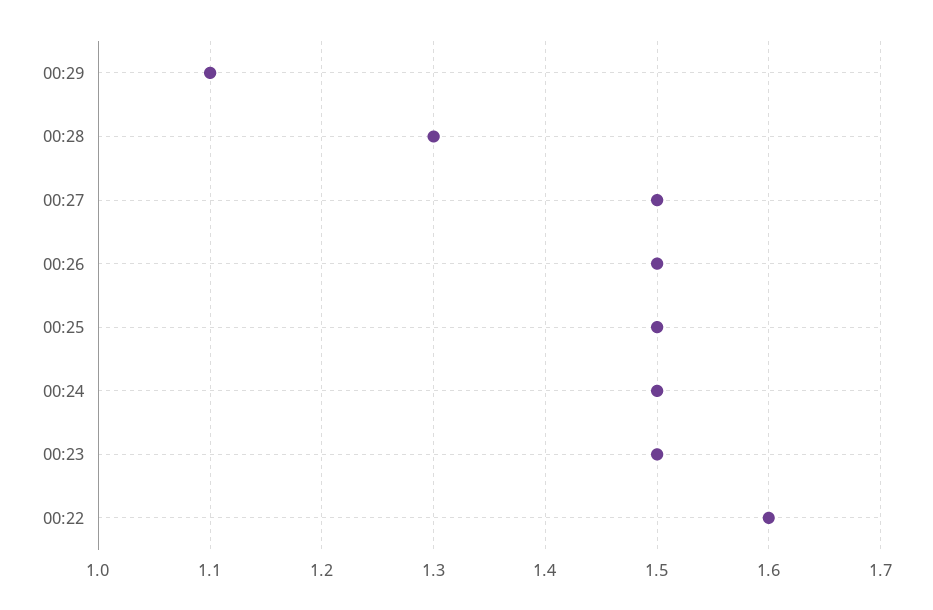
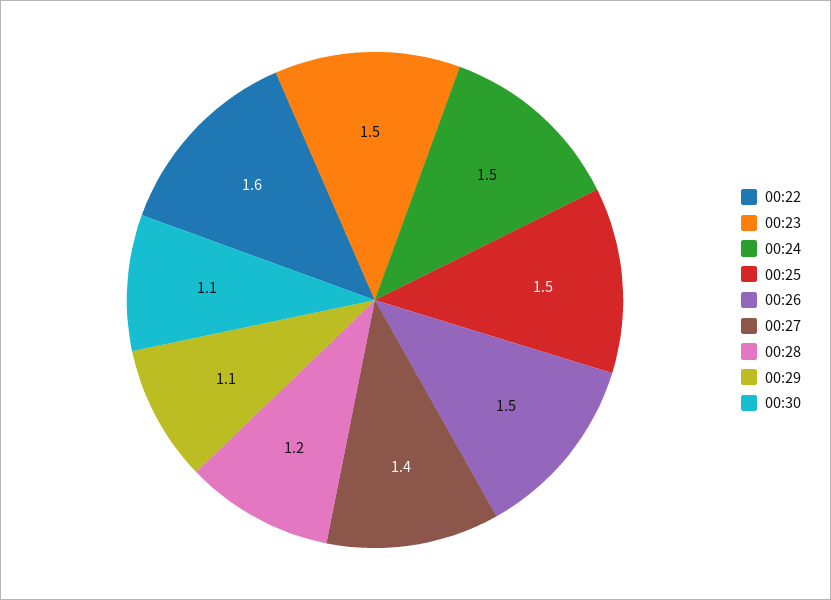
00:28: 1.3 -> 1.2
00:27: 1.5 -> 1.4
00:30: none -> 1.1

